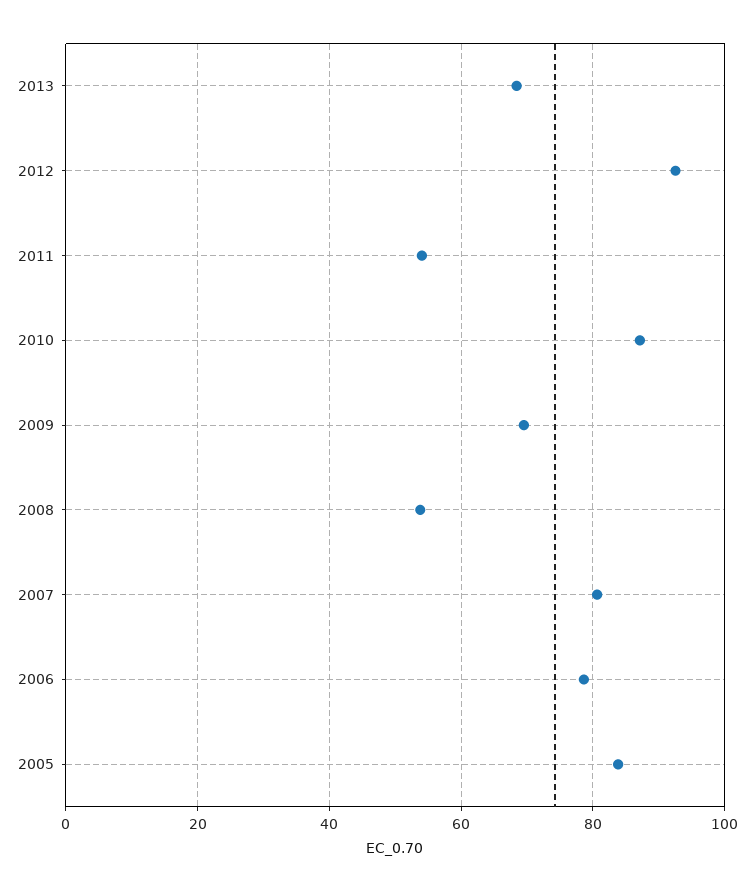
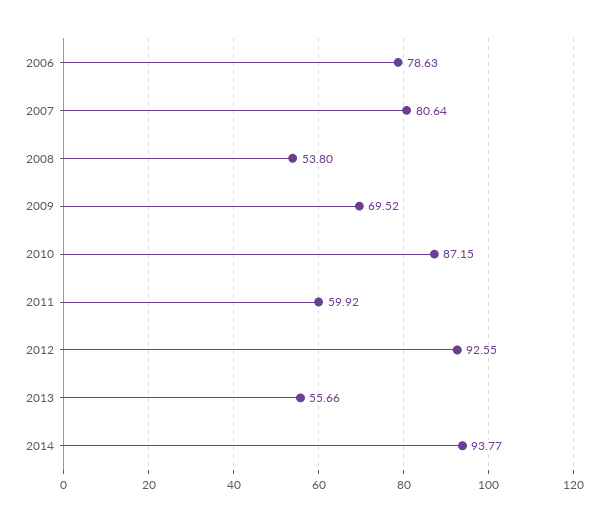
2013: 68 -> 55.66
2011: 54 -> 59.92
2005: 84 -> none
2014: none -> 93.77

